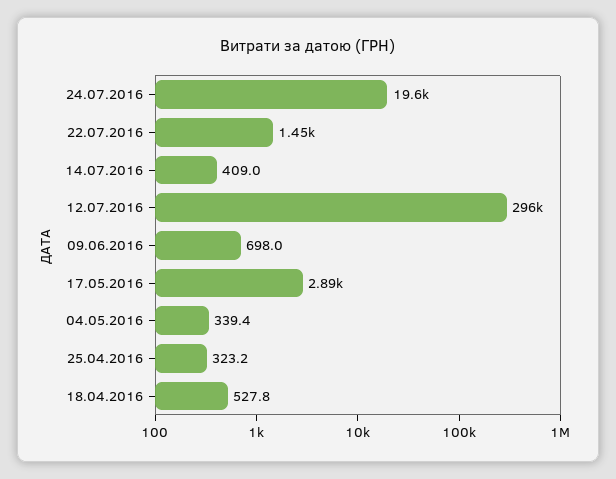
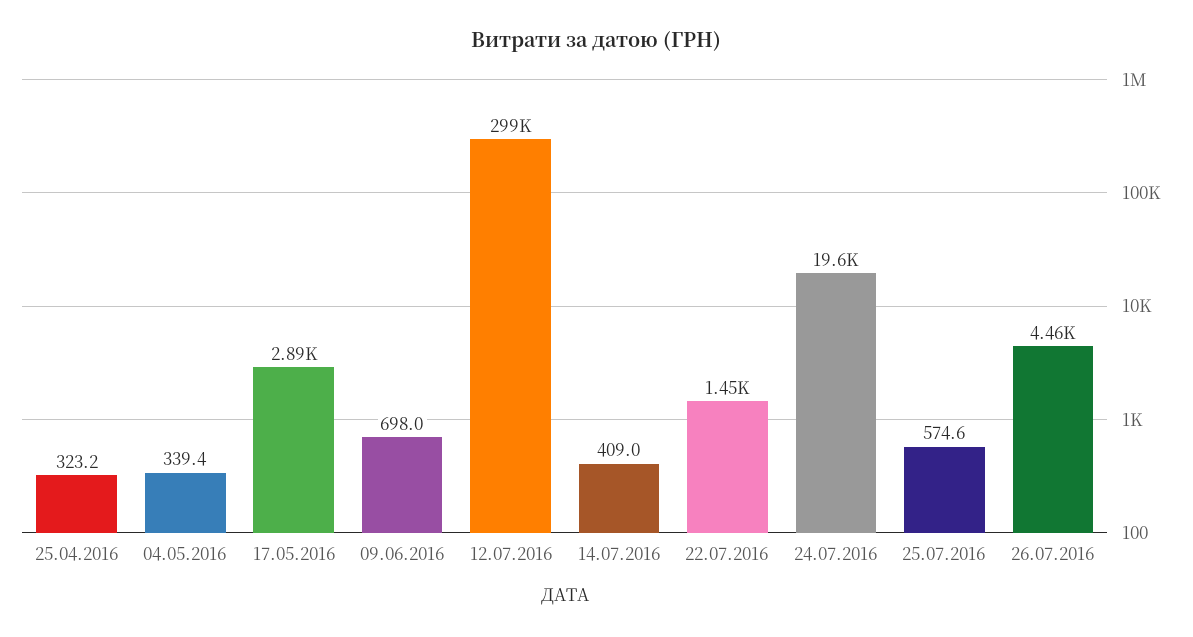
12.07.2016: 296000 -> 299000
18.04.2016: 527.8 -> none
25.07.2016: none -> 574.6
26.07.2016: none -> 4460

